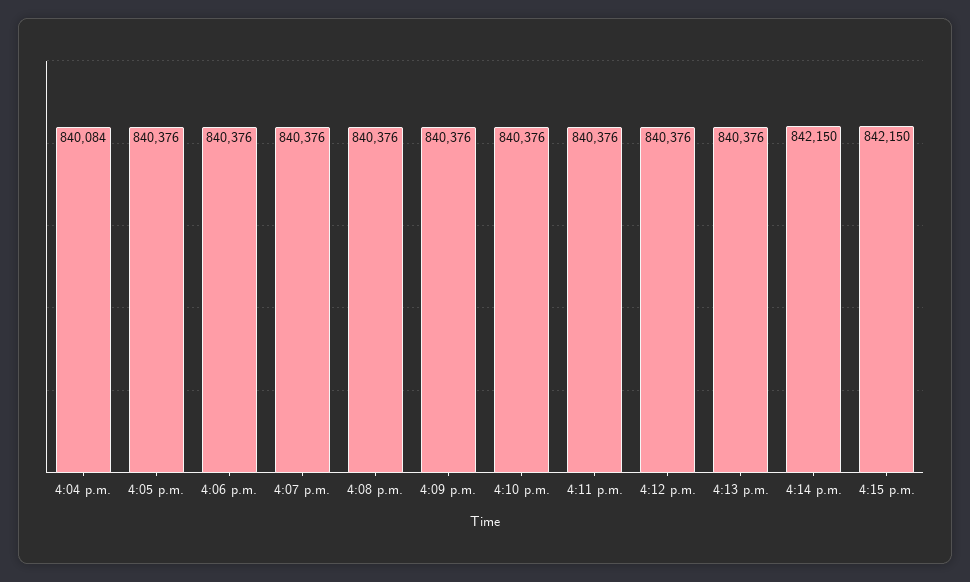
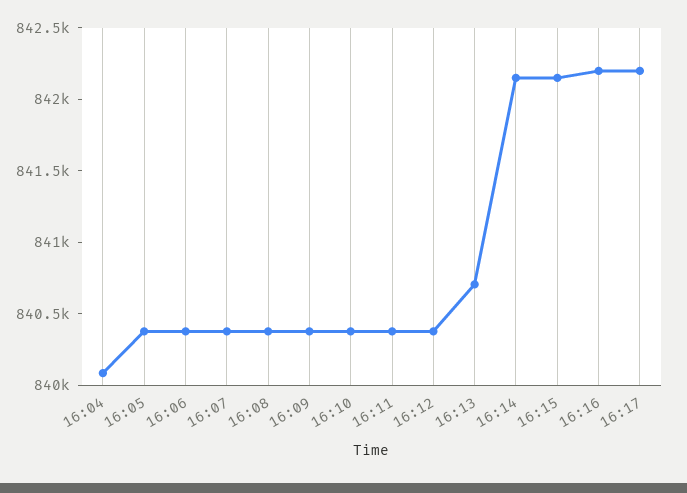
4:13 p.m.: 840376 -> 840700
16:16: none -> 842200
16:17: none -> 842200

